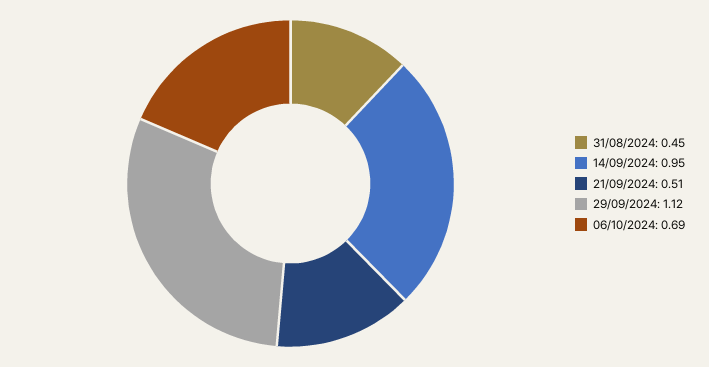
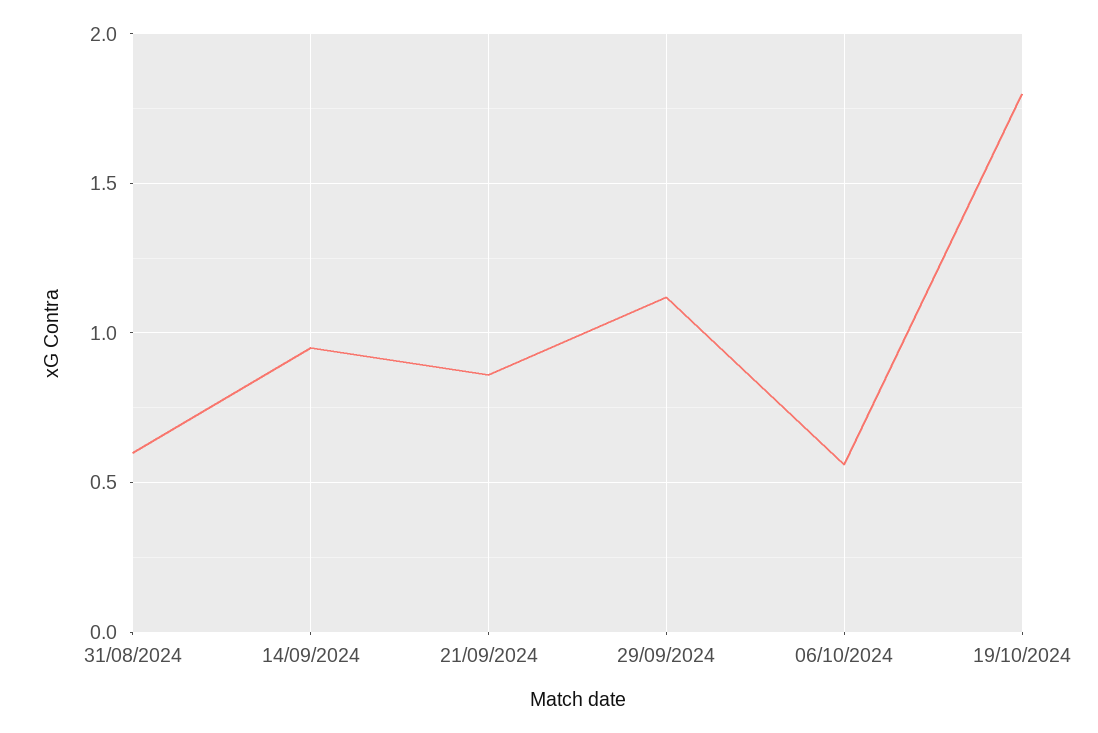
31/08/2024: 0.45 -> 0.6
21/09/2024: 0.51 -> 0.85
06/10/2024: 0.69 -> 0.55
19/10/2024: none -> 1.8

